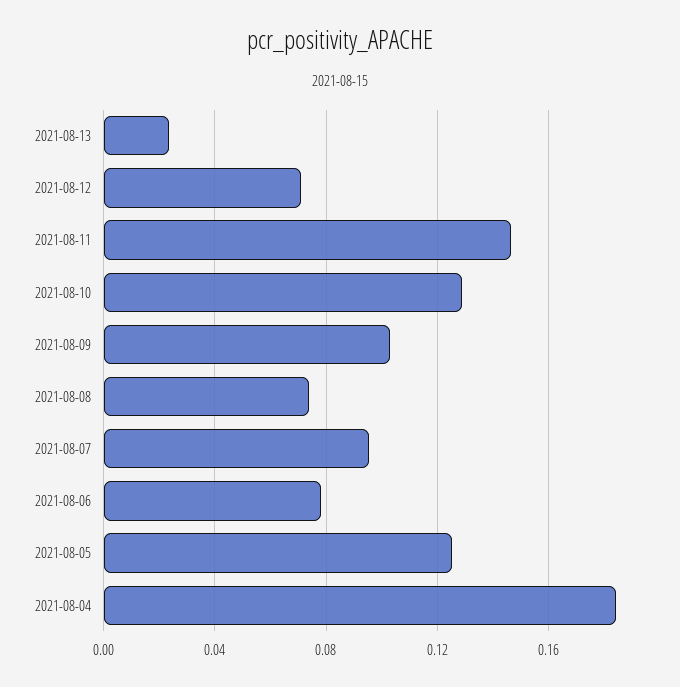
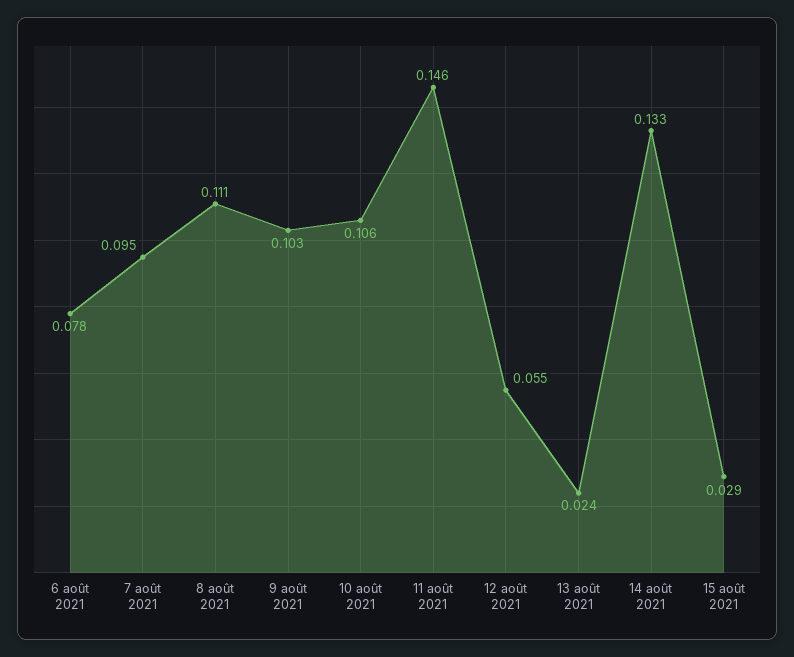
2021-08-12: 0.07 -> 0.055
2021-08-10: 0.13 -> 0.106
2021-08-08: 0.075 -> 0.111
2021-08-05: 0.125 -> none
2021-08-04: 0.185 -> none
14 août 2021: none -> 0.133
15 août 2021: none -> 0.029

